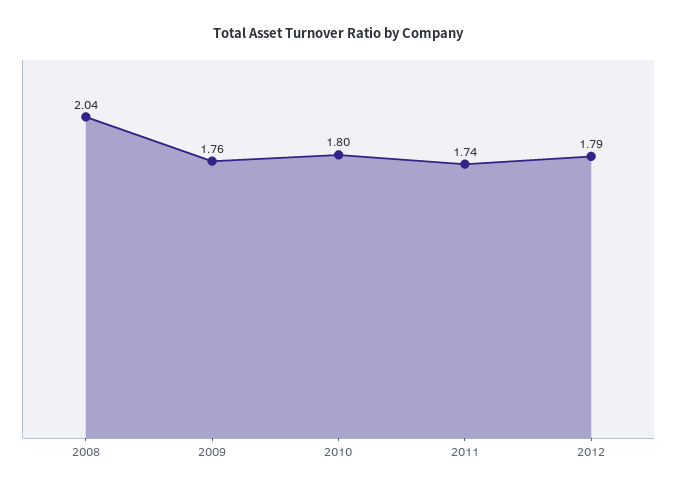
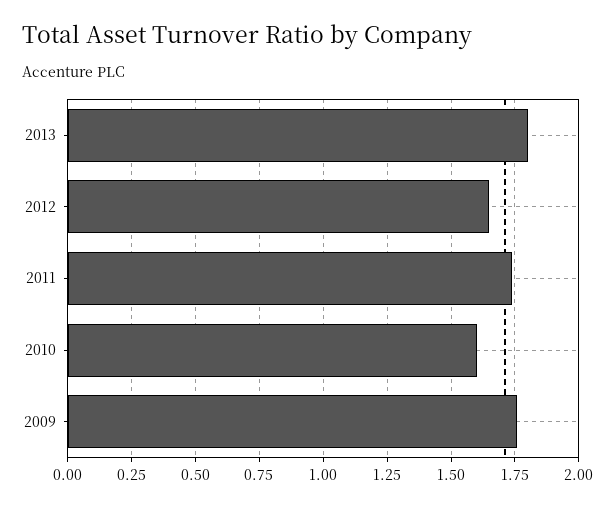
2008: 2.04 -> none
2010: 1.8 -> 1.6
2012: 1.79 -> 1.65
2013: none -> 1.8

